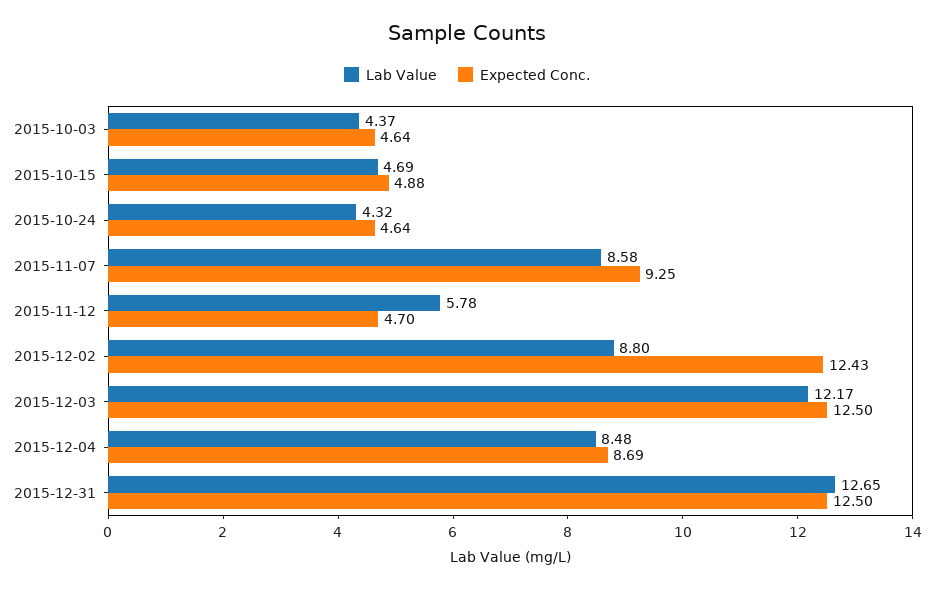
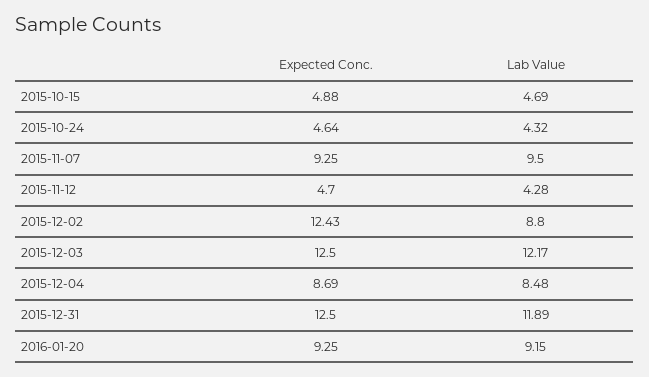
Lab Value, 2015-10-03: 4.37 -> none
Expected Conc., 2015-10-03: 4.64 -> none
Lab Value, 2015-11-07: 8.58 -> 9.5
Lab Value, 2015-11-12: 5.78 -> 4.28
Lab Value, 2015-12-31: 12.65 -> 11.89
Expected Conc., 2016-01-20: none -> 9.25
Lab Value, 2016-01-20: none -> 9.15

